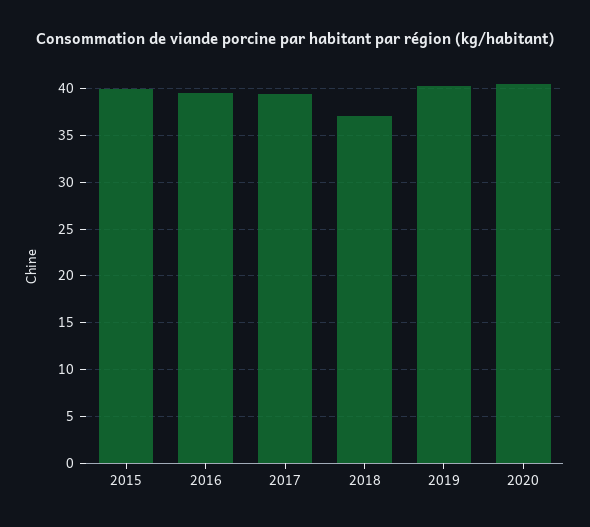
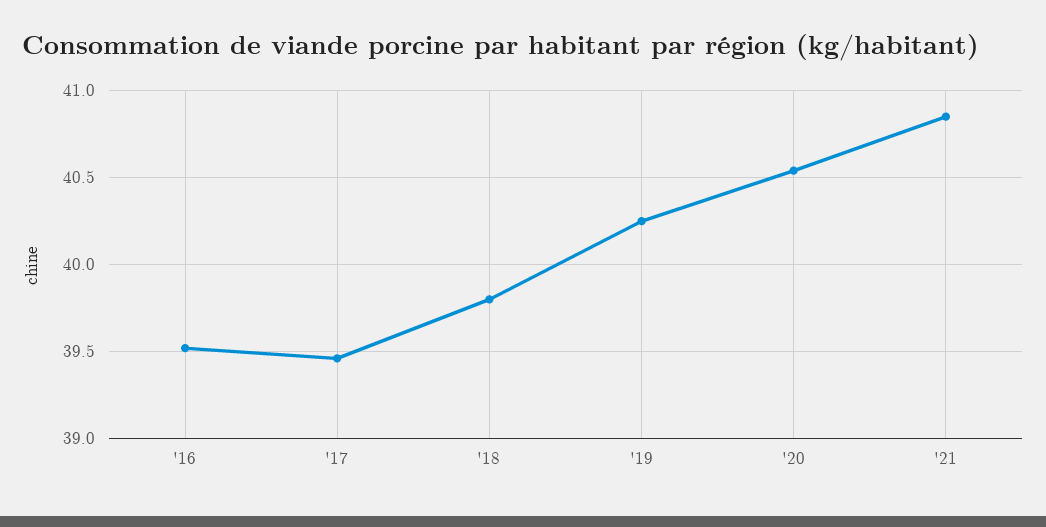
2015: 40 -> none
2018: 37 -> 39.8
'21: none -> 40.85

